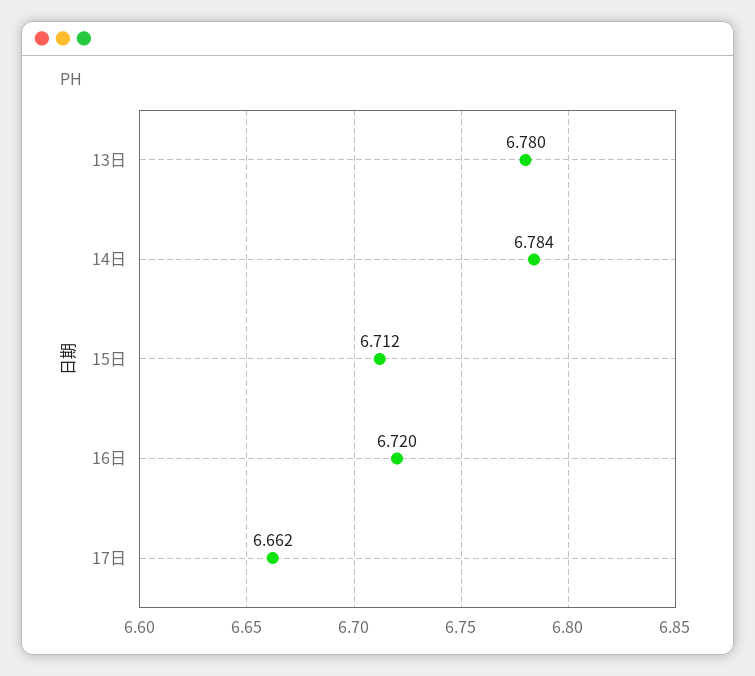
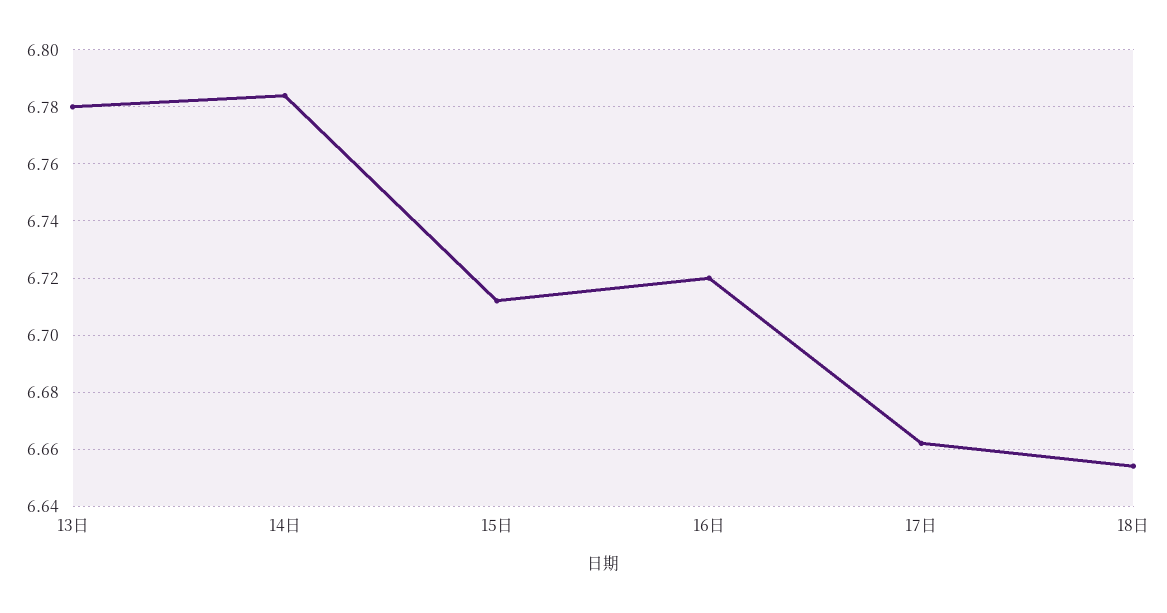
18日: none -> 6.655

